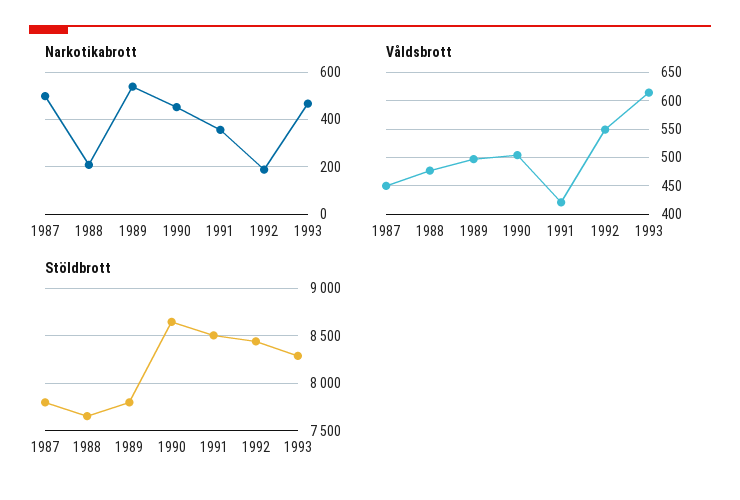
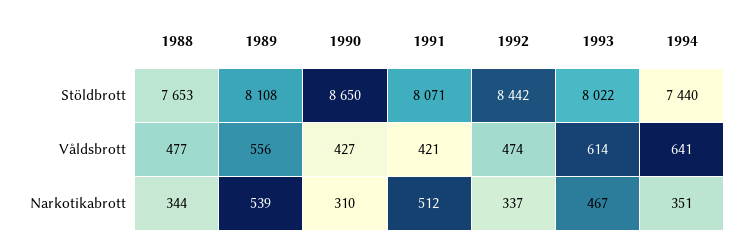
Narkotikabrott, 1987: 500 -> none
Narkotikabrott, 1988: 200 -> 344
Narkotikabrott, 1990: 450 -> 310
Narkotikabrott, 1991: 350 -> 512
Narkotikabrott, 1992: 200 -> 337
Våldsbrott, 1987: 450 -> none
Våldsbrott, 1989: 500 -> 556
Våldsbrott, 1990: 500 -> 427
Våldsbrott, 1992: 550 -> 474
Stöldbrott, 1987: 7800 -> none
Stöldbrott, 1989: 7800 -> 8108
Stöldbrott, 1991: 8500 -> 8071
Stöldbrott, 1993: 8300 -> 8022
Stöldbrott, 1994: none -> 7440
Våldsbrott, 1994: none -> 641
Narkotikabrott, 1994: none -> 351

